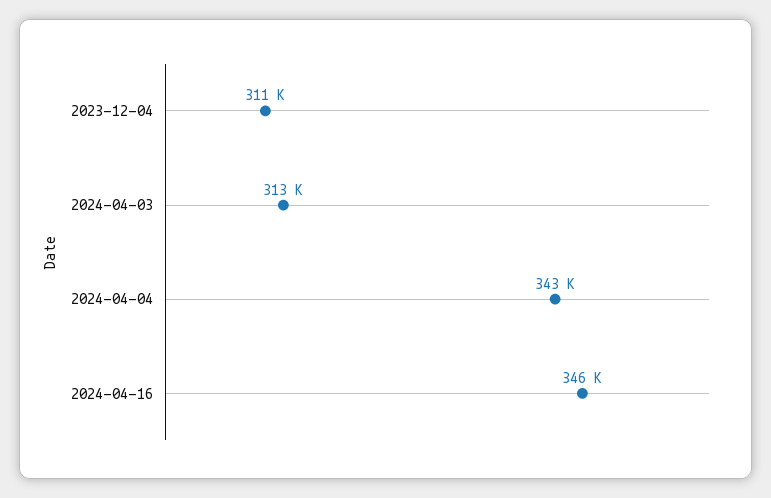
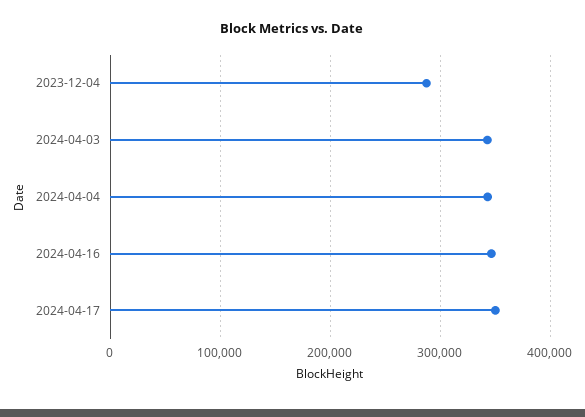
2023-12-04: 311000 -> 290000
2024-04-03: 313000 -> 340000
2024-04-17: none -> 350000

